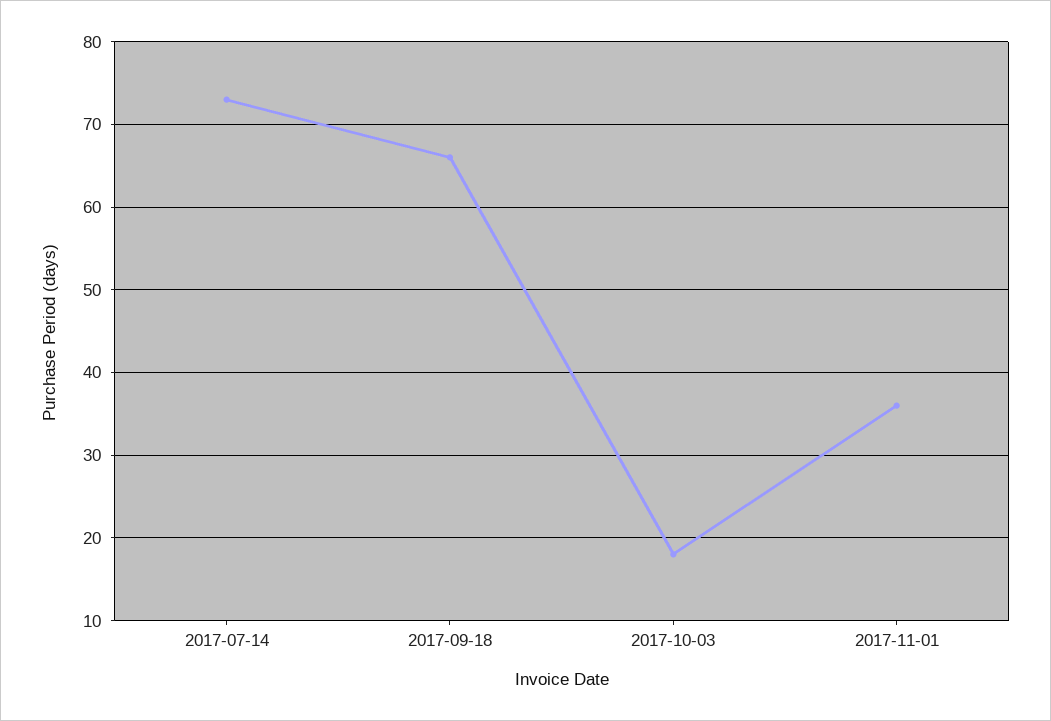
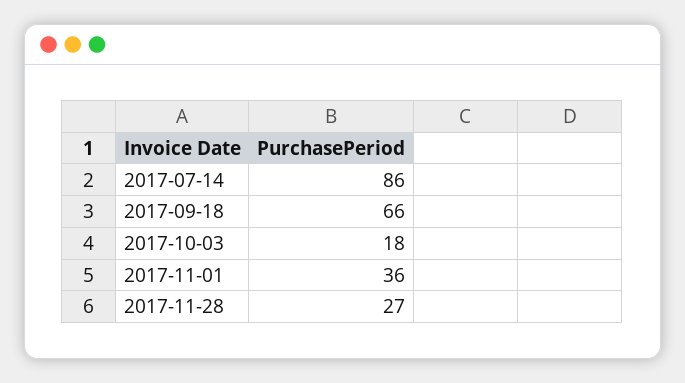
2017-07-14: 73 -> 86
2017-11-28: none -> 27

